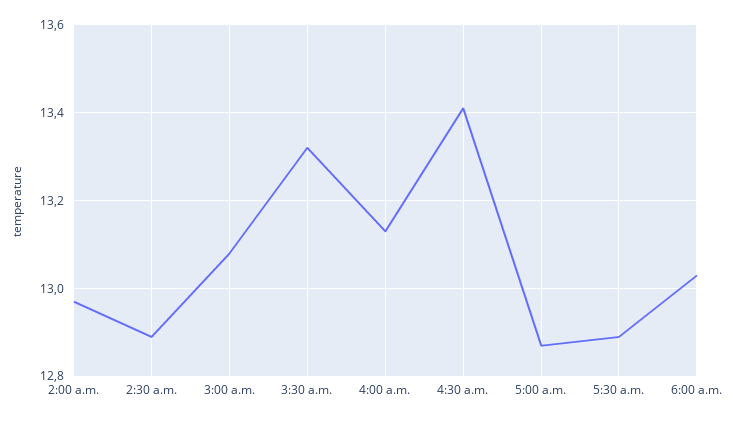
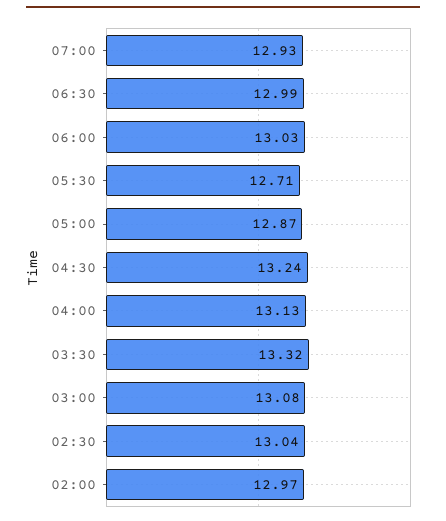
2:30 a.m.: 12.9 -> 13.04
4:30 a.m.: 13.4 -> 13.24
5:30 a.m.: 12.9 -> 12.71
07:00: none -> 12.93
06:30: none -> 12.99

